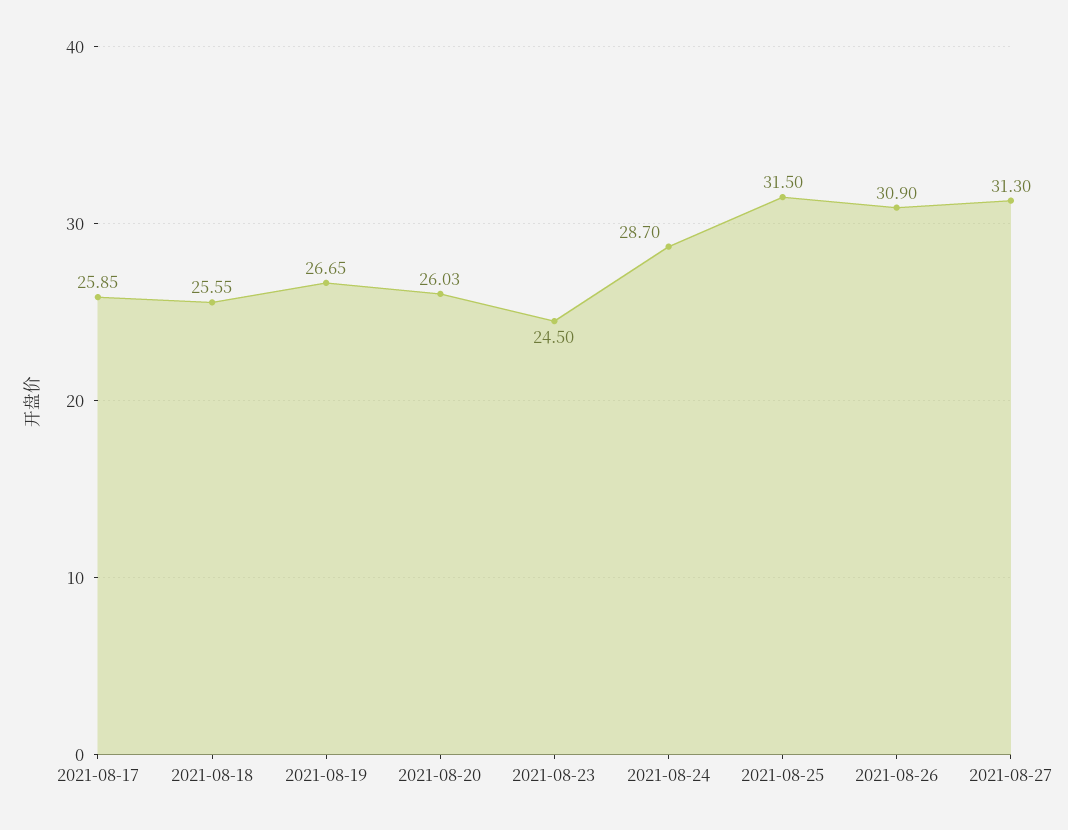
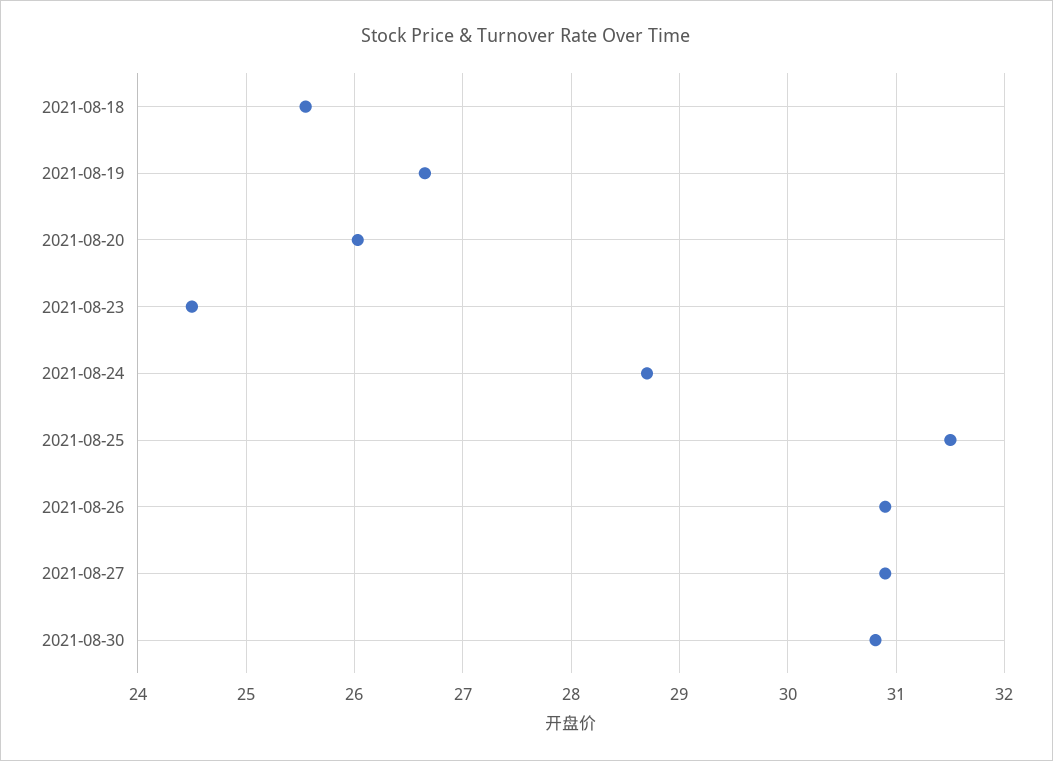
2021-08-17: 25.85 -> none
2021-08-27: 31.3 -> 30.9
2021-08-30: none -> 30.8

